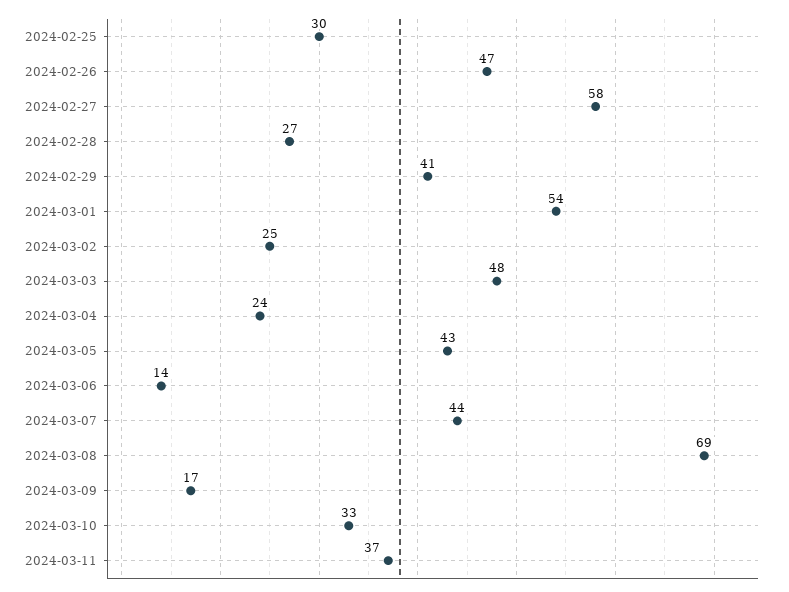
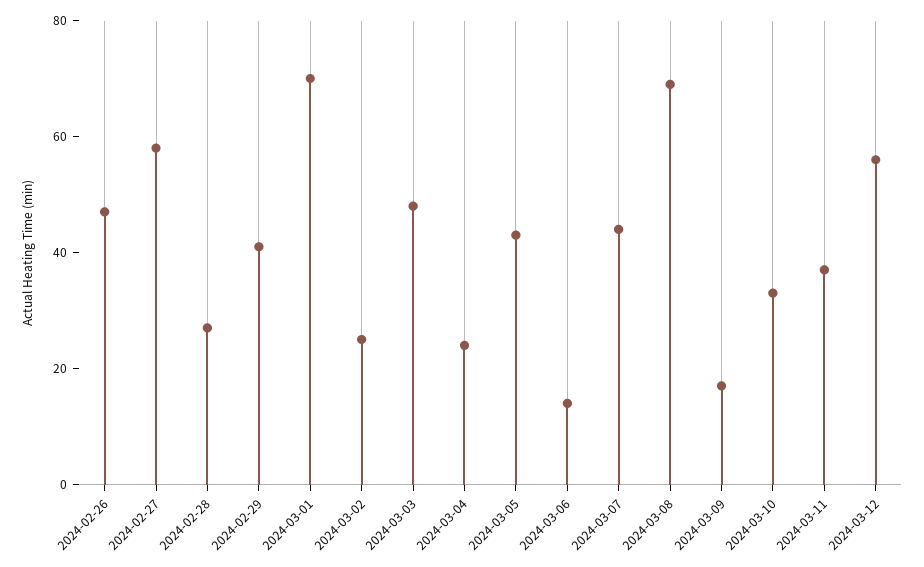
2024-02-25: 30 -> none
2024-03-01: 54 -> 70
2024-03-12: none -> 55

